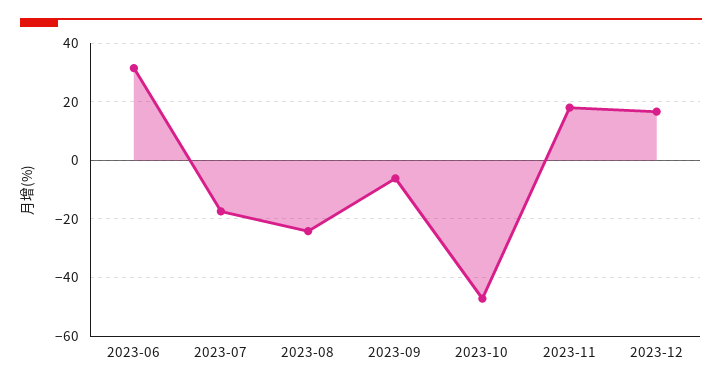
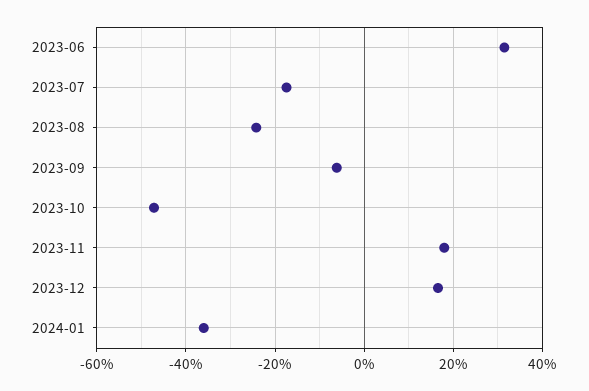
2024-01: none -> -36

